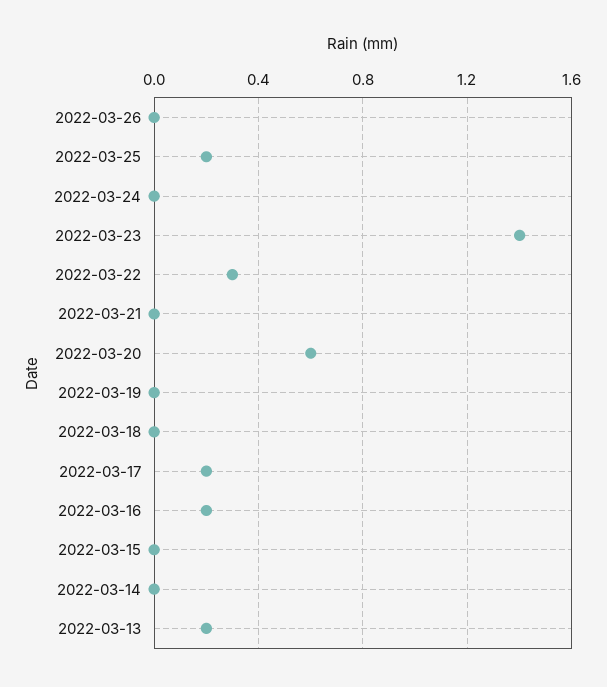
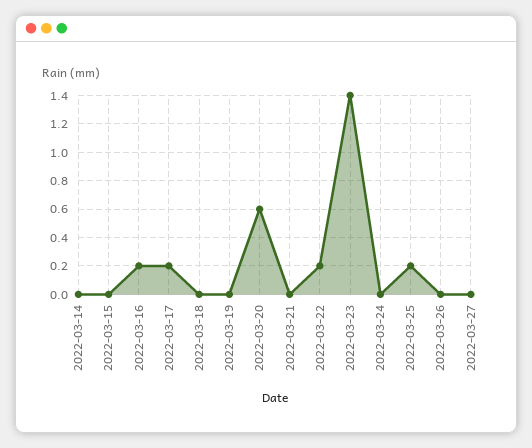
2022-03-22: 0.3 -> 0.2
2022-03-13: 0.2 -> none
2022-03-27: none -> 0

